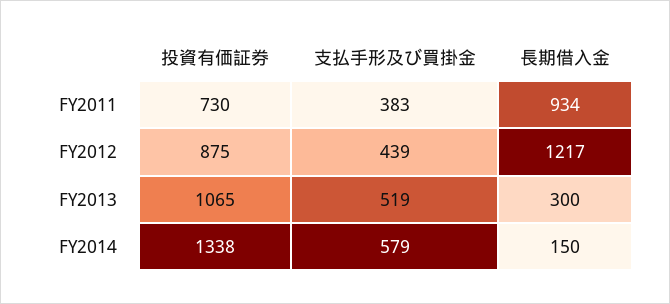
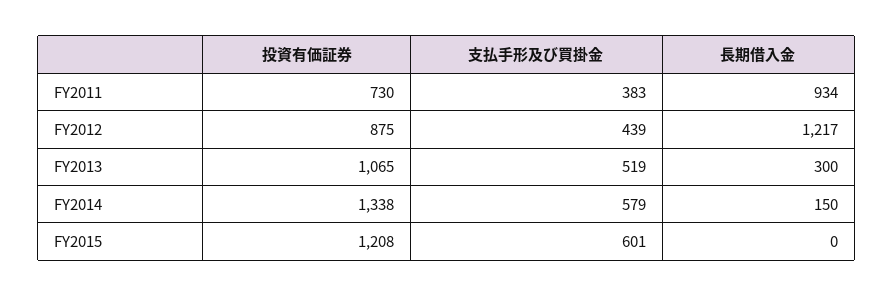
投資有価証券, FY2015: none -> 1208
支払手形及び買掛金, FY2015: none -> 601
長期借入金, FY2015: none -> 0

